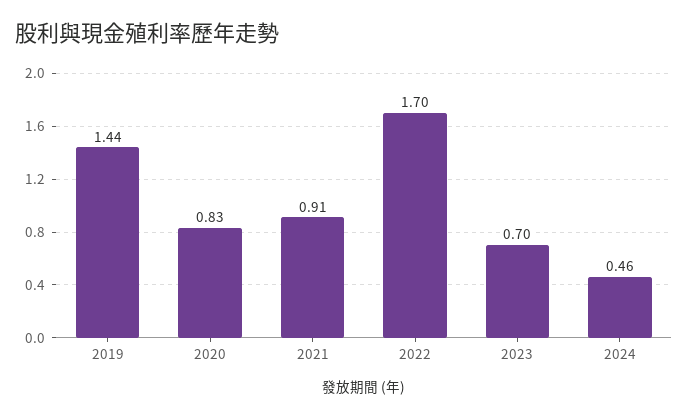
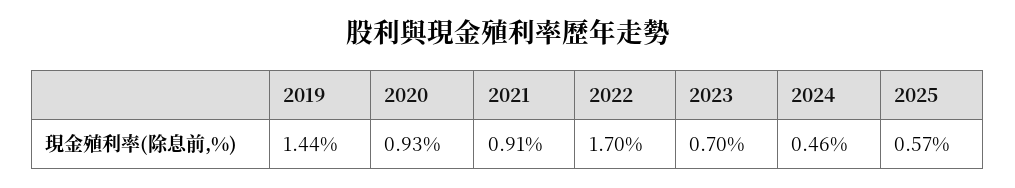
2020: 0.83 -> 0.93
2025: none -> 0.57

